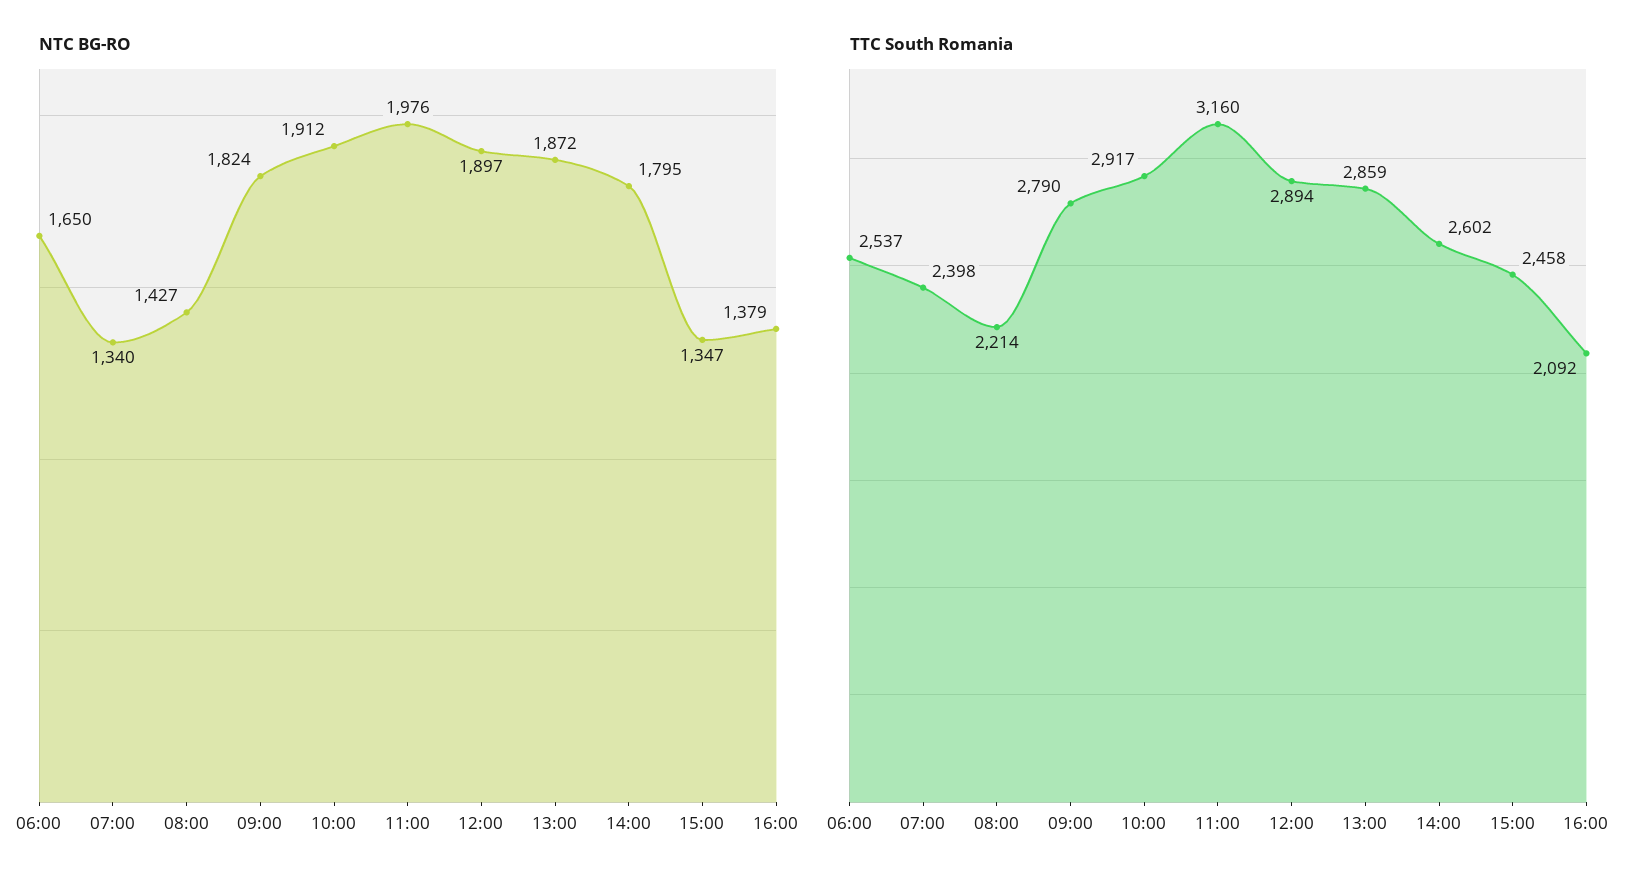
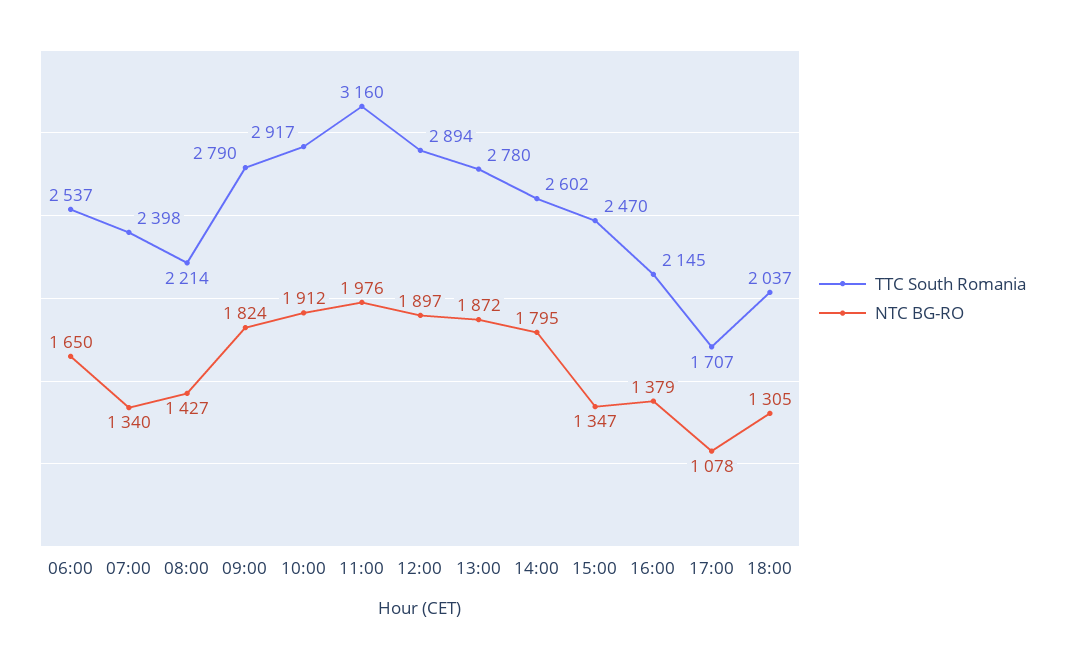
TTC South Romania, 13:00: 2859 -> 2780
TTC South Romania, 15:00: 2458 -> 2470
TTC South Romania, 16:00: 2092 -> 2145
TTC South Romania, 17:00: none -> 1707
NTC BG-RO, 17:00: none -> 1078
TTC South Romania, 18:00: none -> 2037
NTC BG-RO, 18:00: none -> 1305

